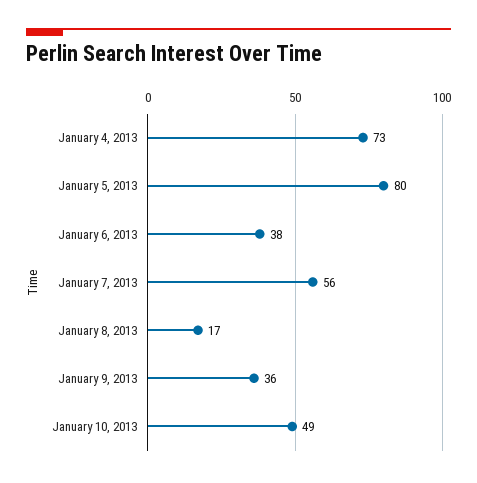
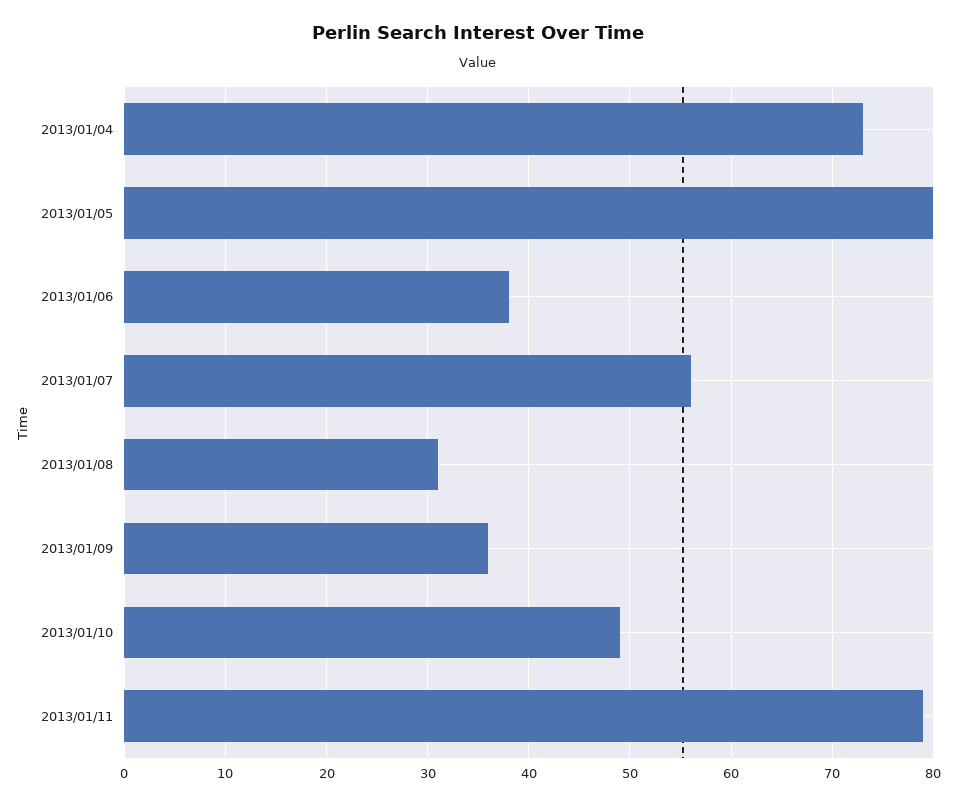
January 8, 2013: 17 -> 31
2013/01/11: none -> 79

